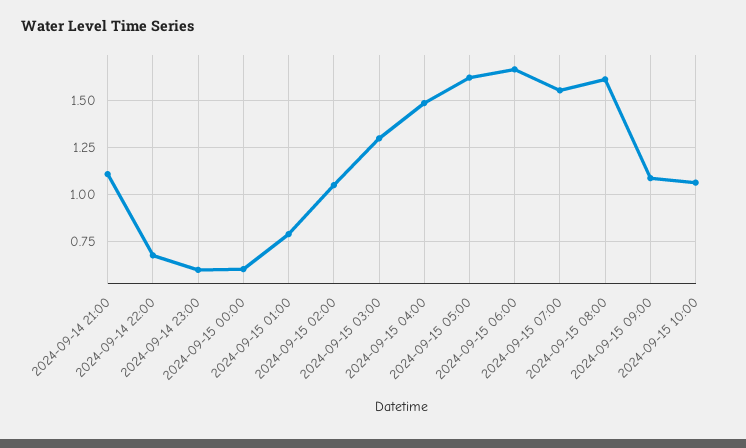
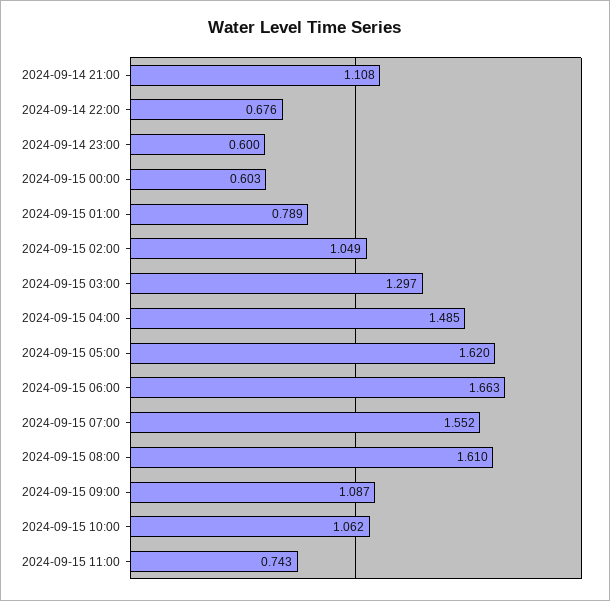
2024-09-15 11:00: none -> 0.743

